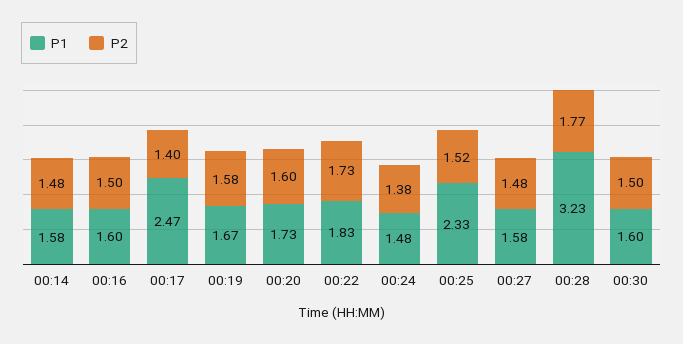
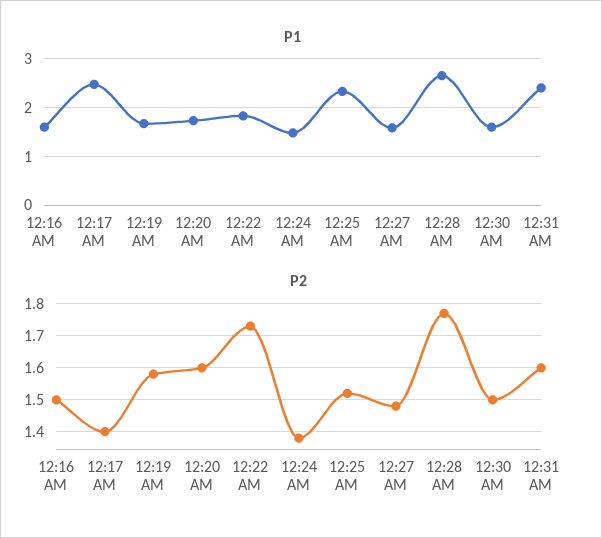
P1, 00:14: 1.58 -> none
P2, 00:14: 1.48 -> none
P1, 00:28: 3.23 -> 2.6
P1, 12:31 AM: none -> 2.4
P2, 12:31 AM: none -> 1.6

